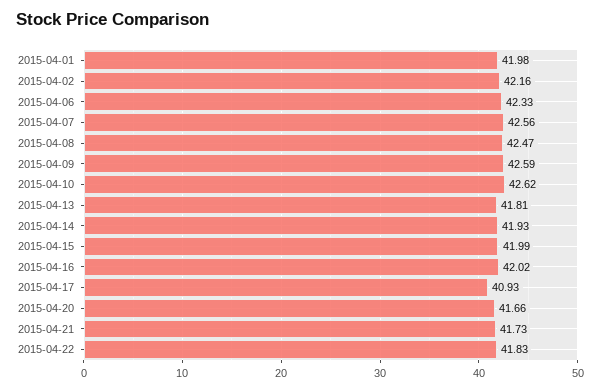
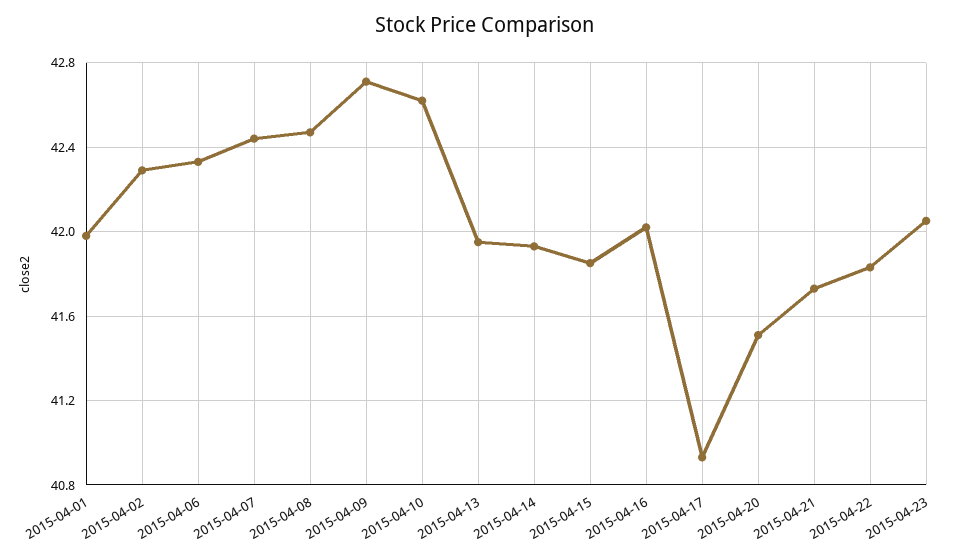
2015-04-02: 42.16 -> 42.3
2015-04-07: 42.56 -> 42.45
2015-04-09: 42.59 -> 42.7
2015-04-13: 41.81 -> 41.95
2015-04-15: 41.99 -> 41.85
2015-04-20: 41.66 -> 41.5
2015-04-23: none -> 42.05

